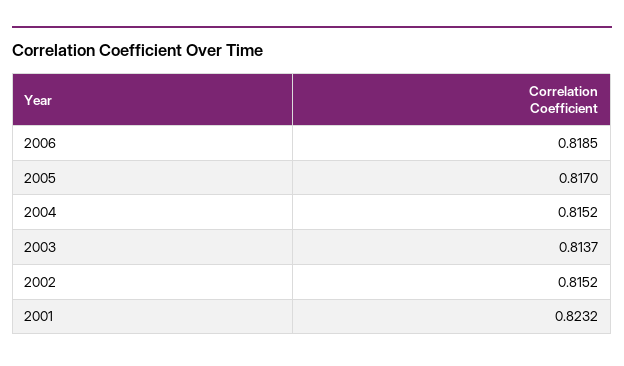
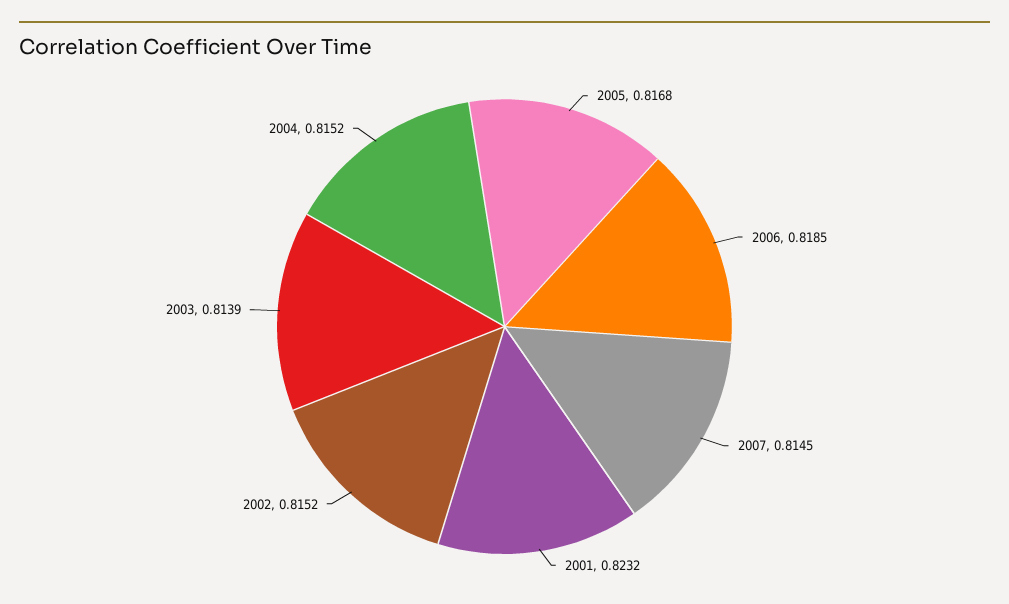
2005: 0.817 -> 0.8168
2003: 0.8137 -> 0.8139
2007: none -> 0.8145

